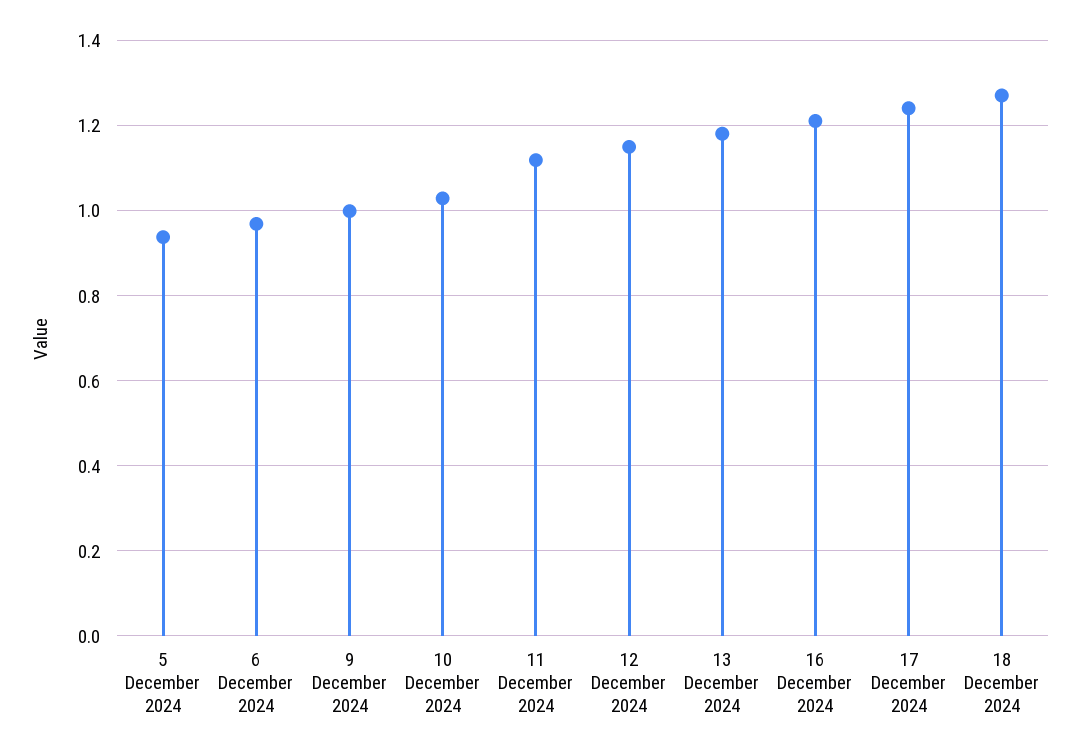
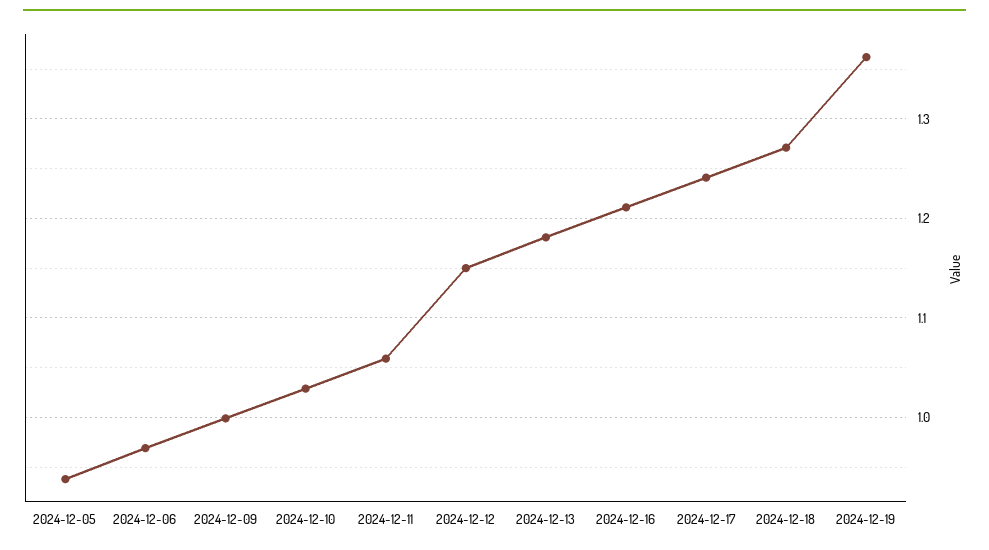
11 December 2024: 1.12 -> 1.06
2024-12-19: none -> 1.36

